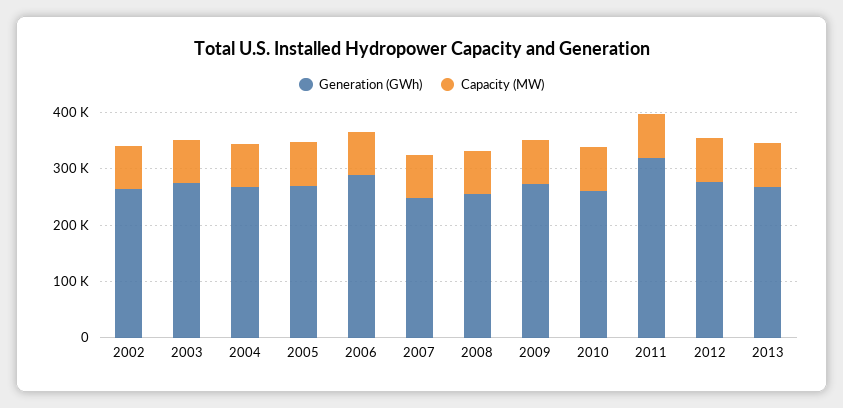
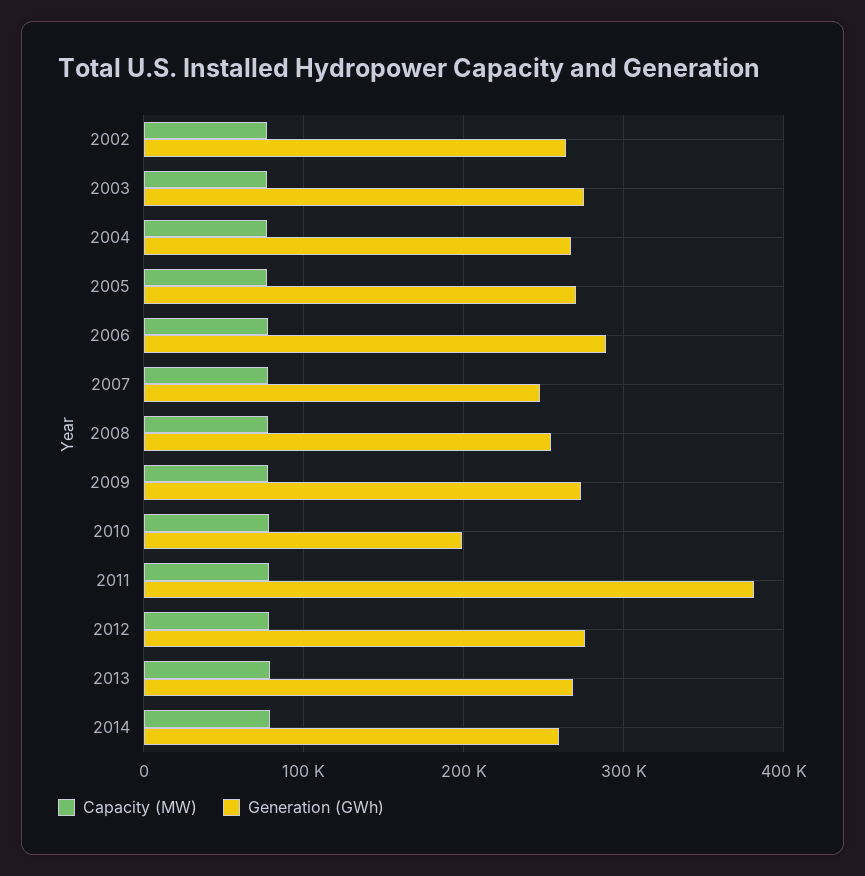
Generation (GWh), 2010: 260000 -> 200000
Generation (GWh), 2011: 320000 -> 380000
Capacity (MW), 2014: none -> 80000
Generation (GWh), 2014: none -> 260000

